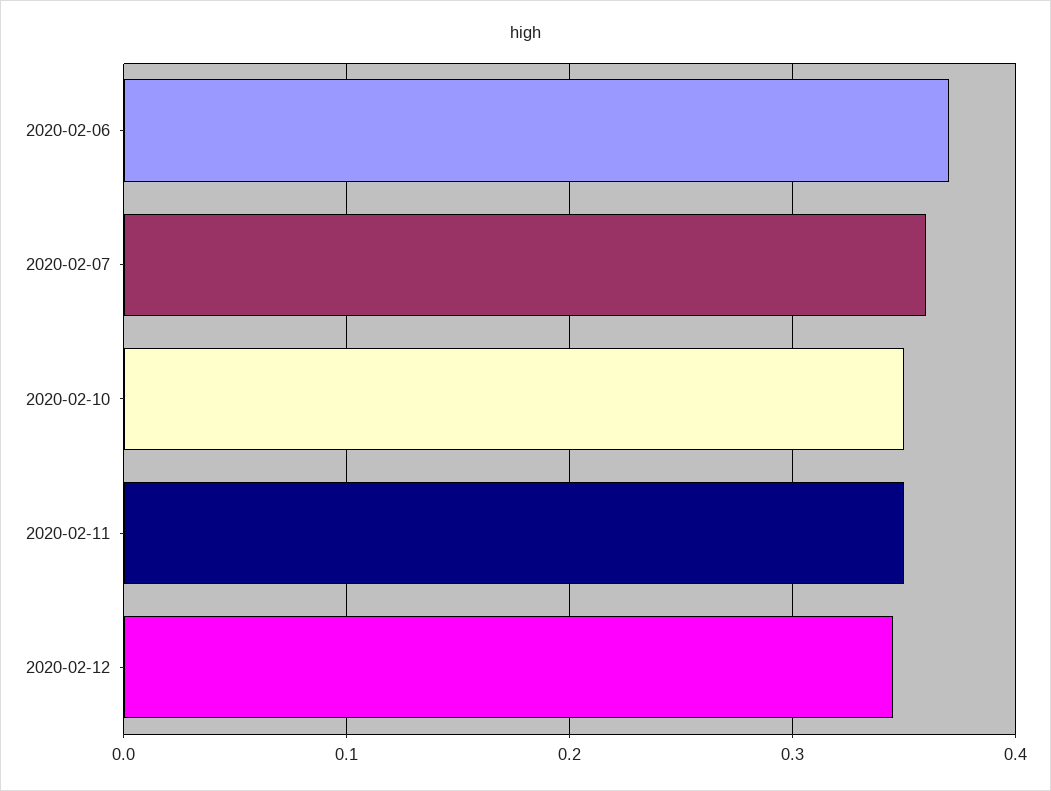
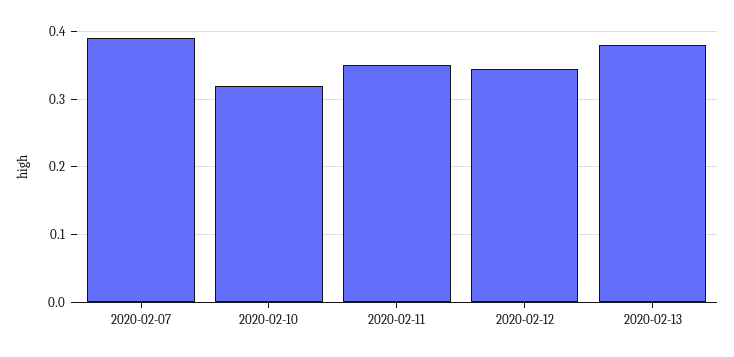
2020-02-06: 0.37 -> none
2020-02-07: 0.36 -> 0.39
2020-02-10: 0.35 -> 0.32
2020-02-13: none -> 0.38

